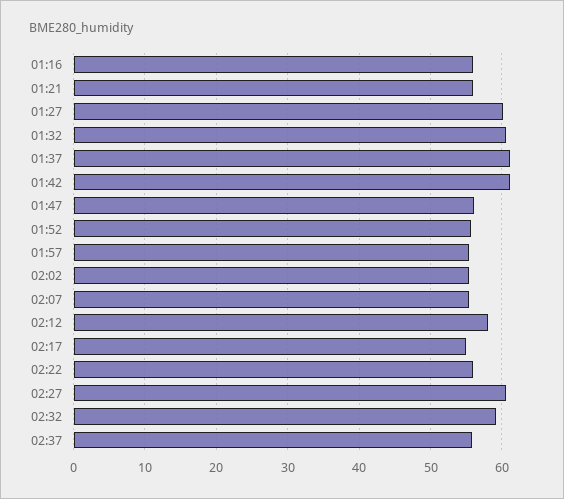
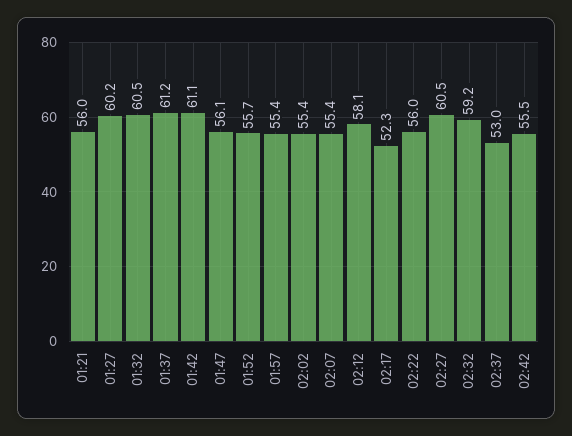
01:16: 56 -> none
02:17: 55 -> 52.3
02:37: 56 -> 53
02:42: none -> 55.5

